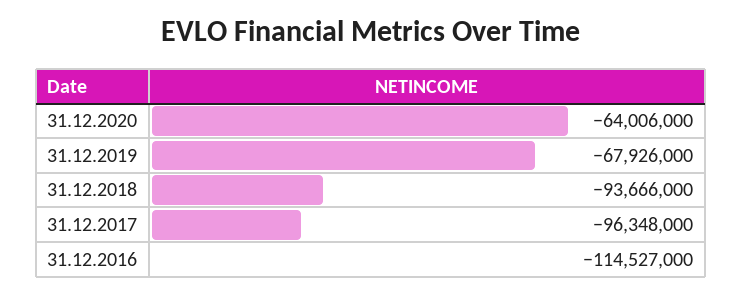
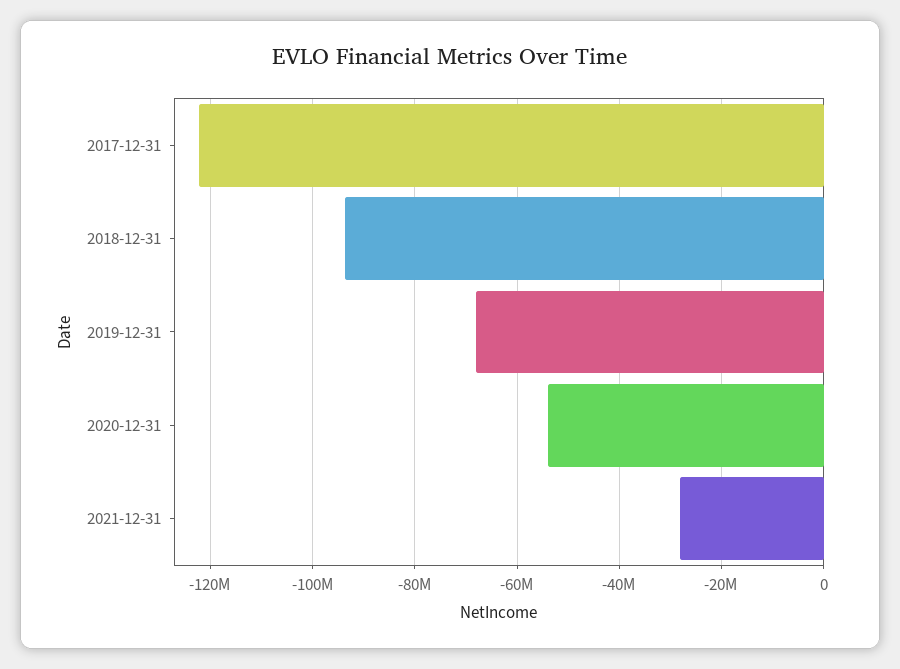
31.12.2020: -64006000 -> -54000000
31.12.2017: -96348000 -> -122000000
31.12.2016: -114527000 -> none
2021-12-31: none -> -28000000

